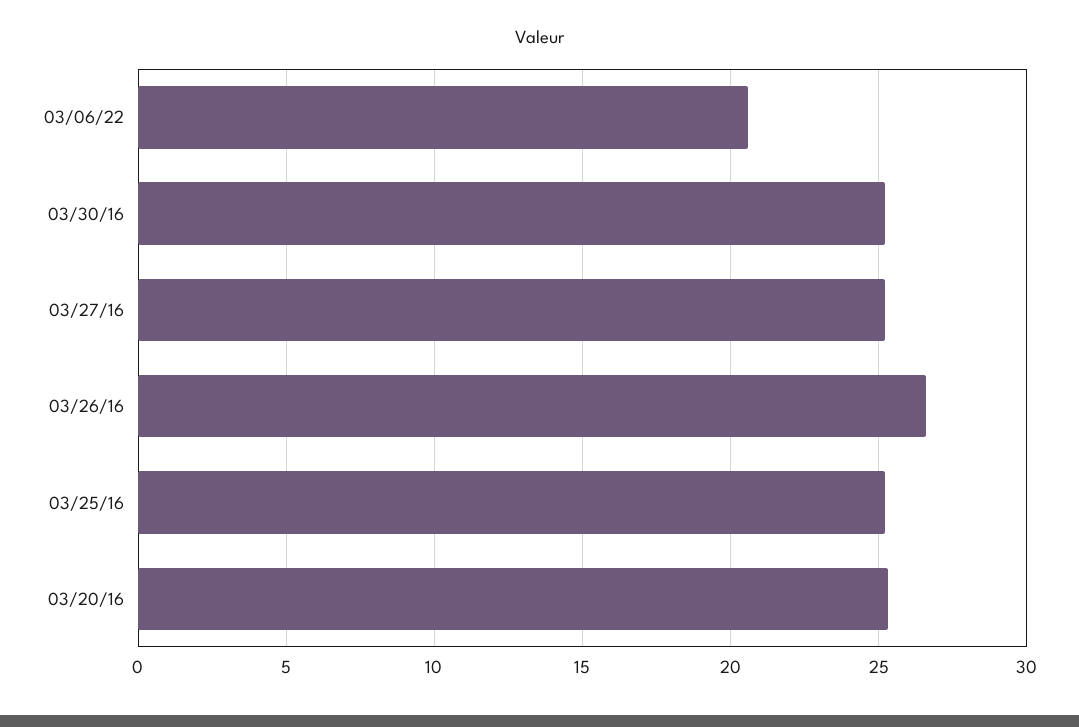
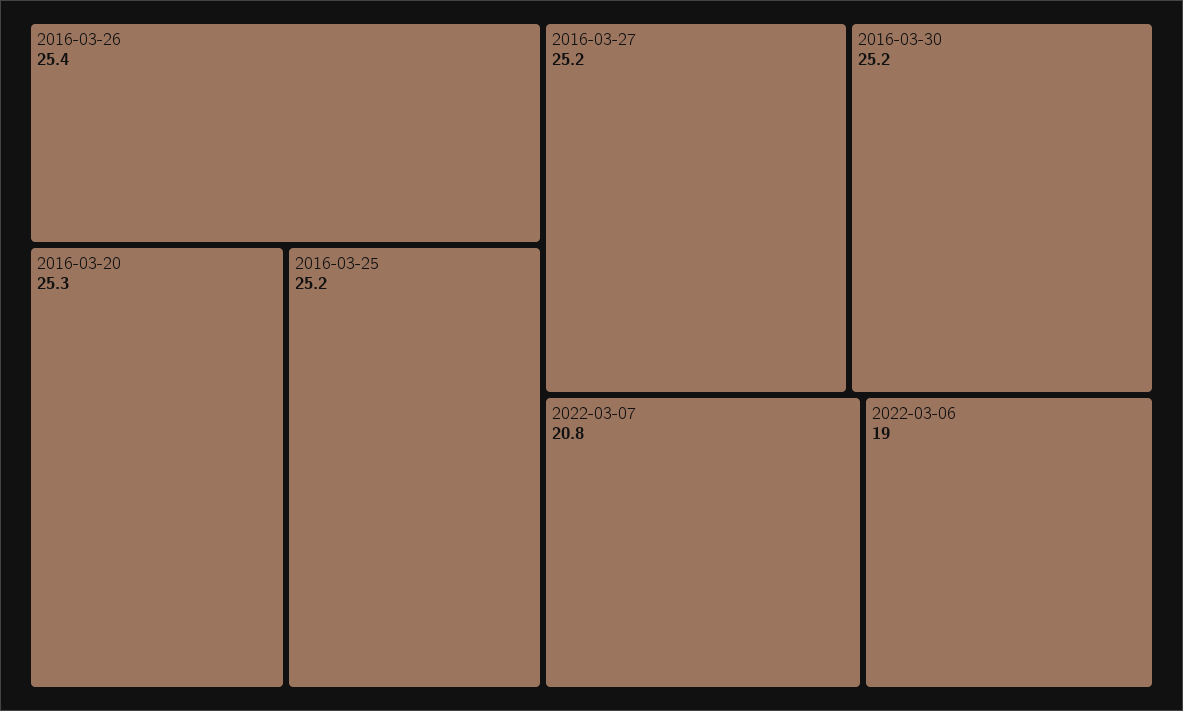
03/06/22: 20.5 -> 19
03/26/16: 26.5 -> 25.4
2022-03-07: none -> 20.8

